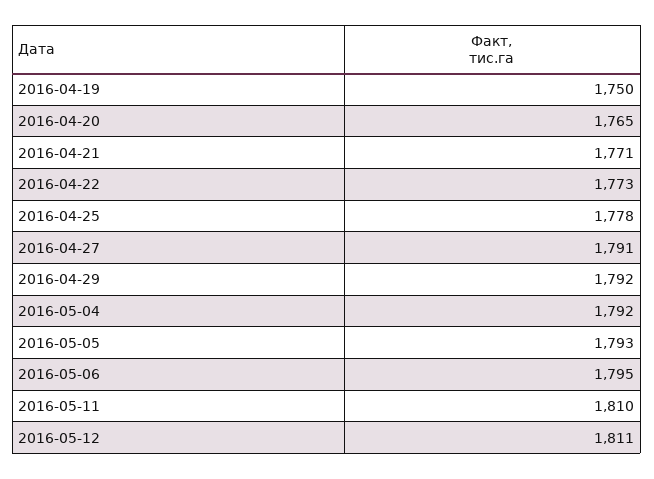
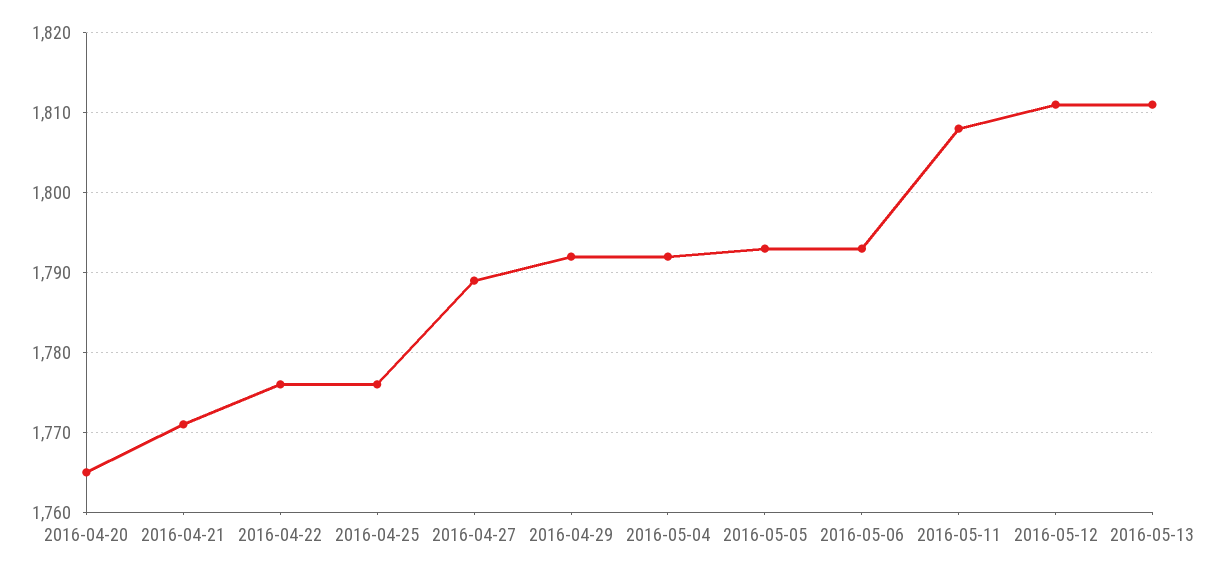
2016-04-19: 1750 -> none
2016-04-22: 1773 -> 1776
2016-04-25: 1778 -> 1776
2016-04-27: 1791 -> 1789
2016-05-06: 1795 -> 1793
2016-05-11: 1810 -> 1808
2016-05-13: none -> 1811

